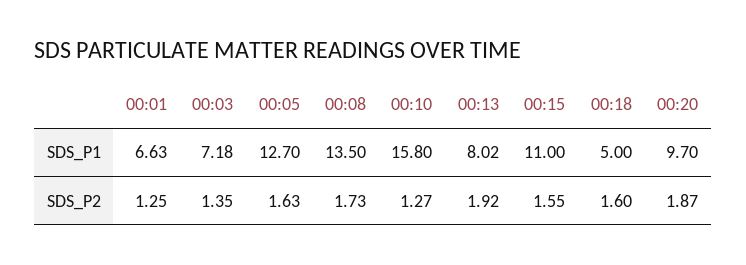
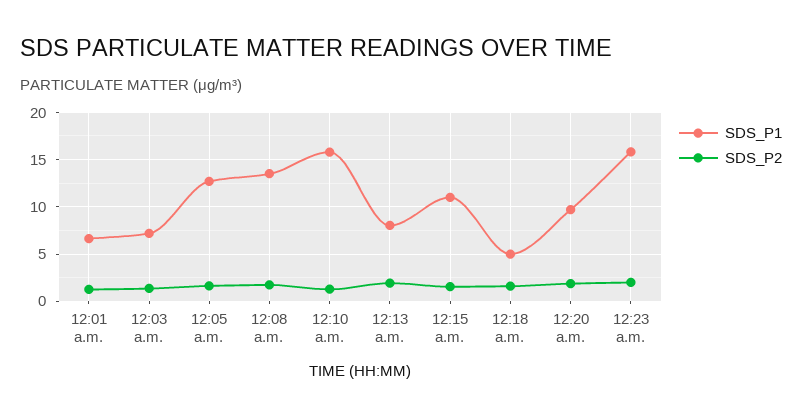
SDS_P1, 12:23 a.m.: none -> 16
SDS_P2, 12:23 a.m.: none -> 2

